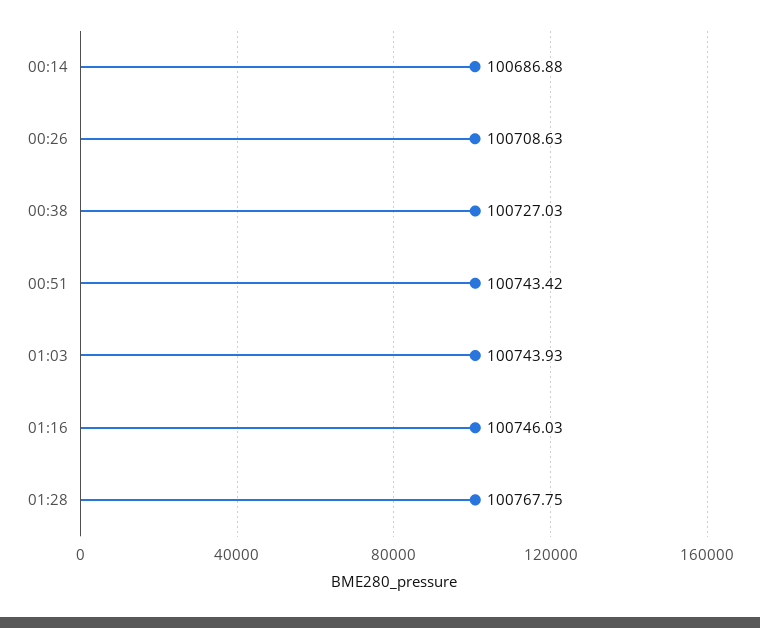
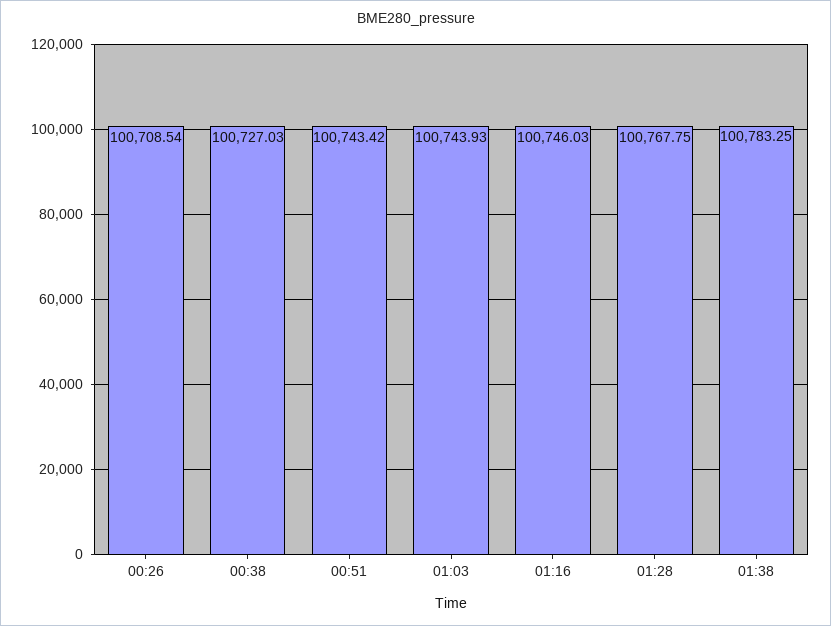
00:14: 100686.88 -> none
00:26: 100708.63 -> 100708.54
01:38: none -> 100783.25

